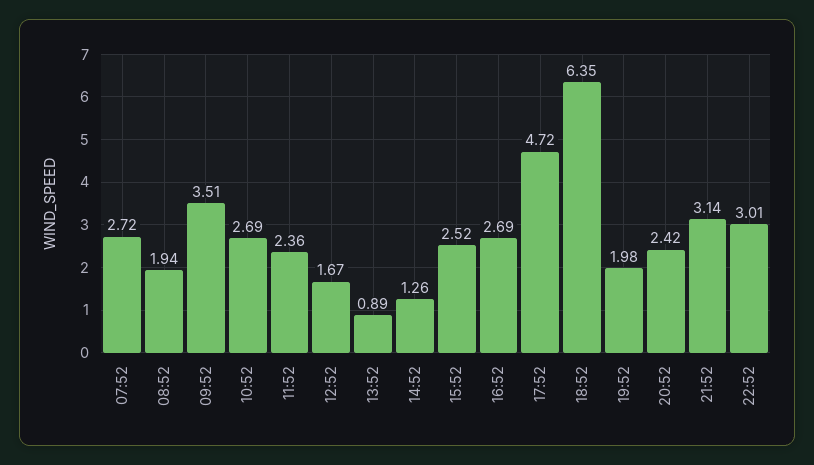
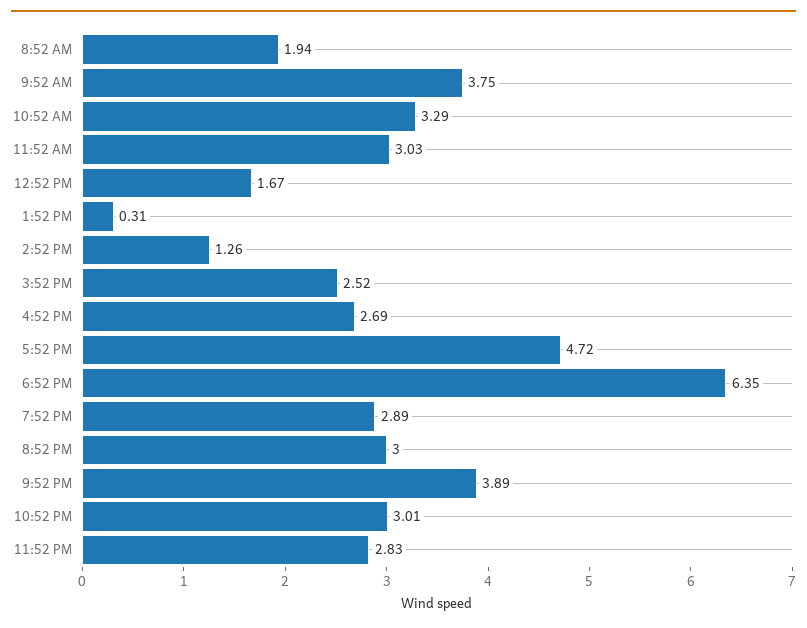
07:52: 2.72 -> none
09:52: 3.51 -> 3.75
10:52: 2.69 -> 3.29
11:52: 2.36 -> 3.03
13:52: 0.89 -> 0.31
19:52: 1.98 -> 2.89
20:52: 2.42 -> 3
21:52: 3.14 -> 3.89
11:52 PM: none -> 2.83

